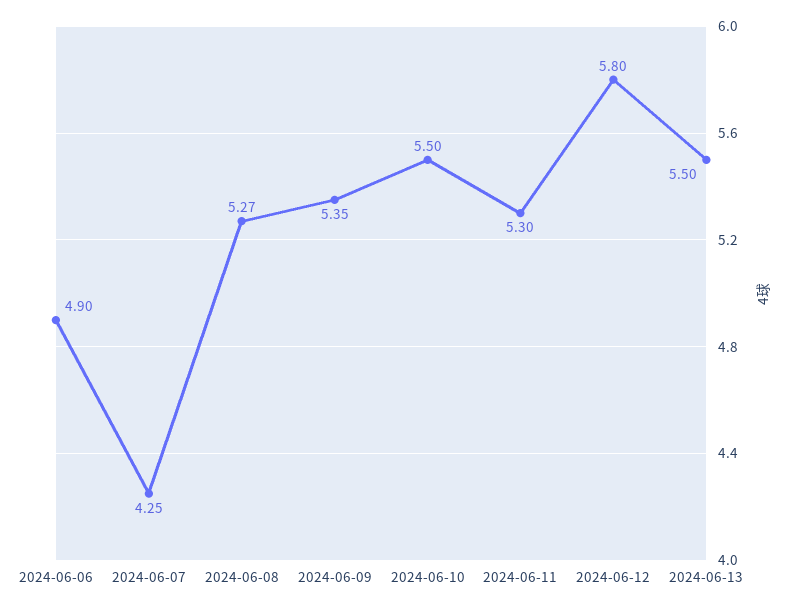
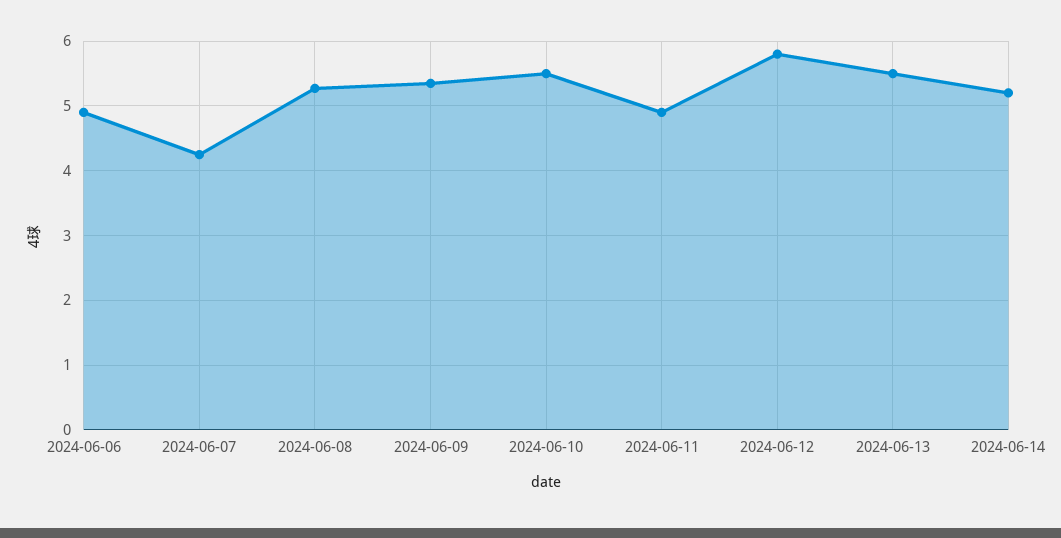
2024-06-11: 5.3 -> 4.9
2024-06-14: none -> 5.2

